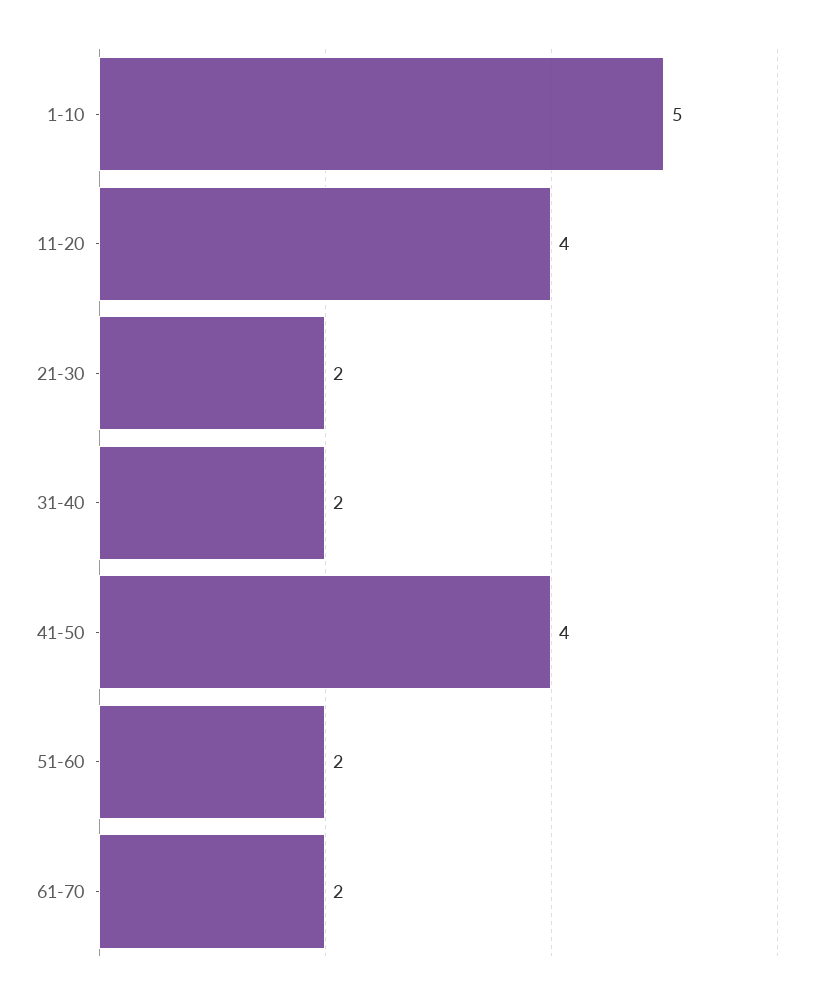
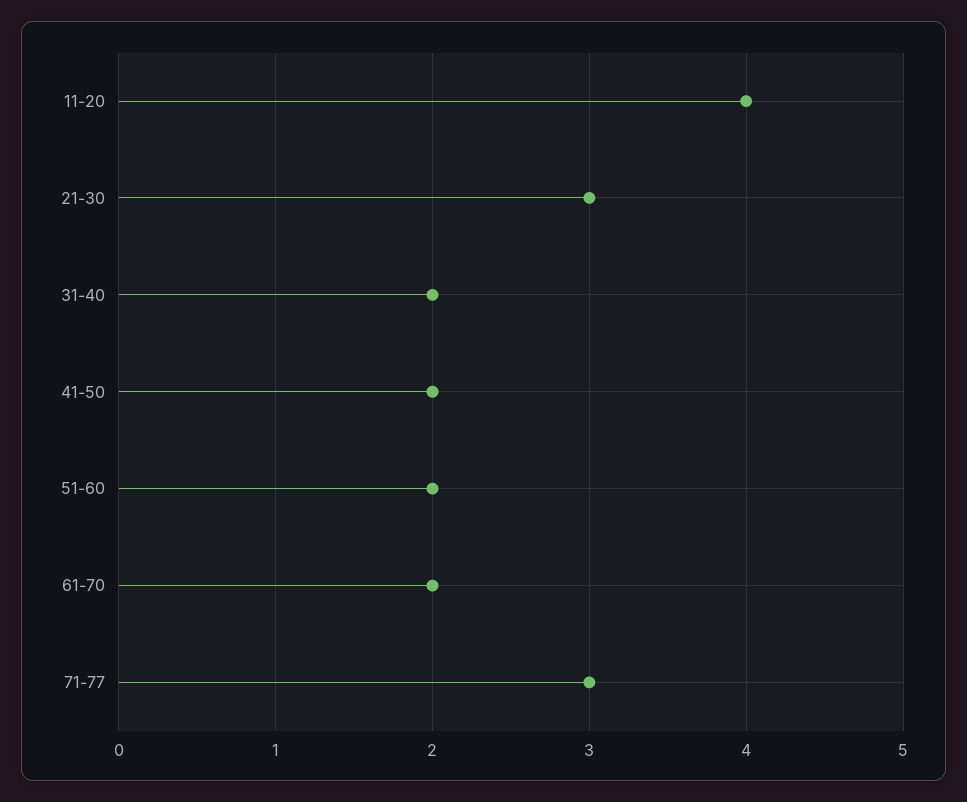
1-10: 5 -> none
21-30: 2 -> 3
41-50: 4 -> 2
71-77: none -> 3

